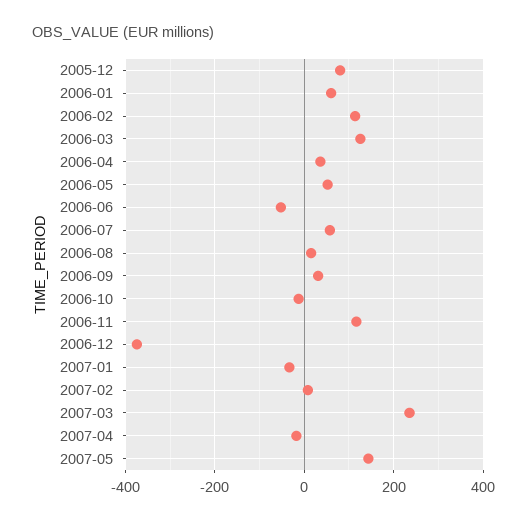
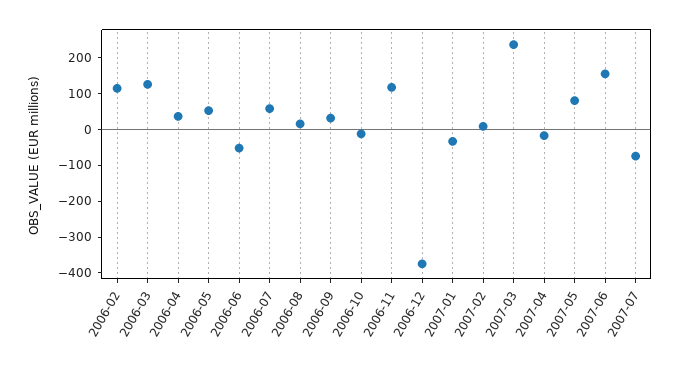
2005-12: 80 -> none
2006-01: 60 -> none
2007-05: 140 -> 75
2007-06: none -> 150
2007-07: none -> -75

